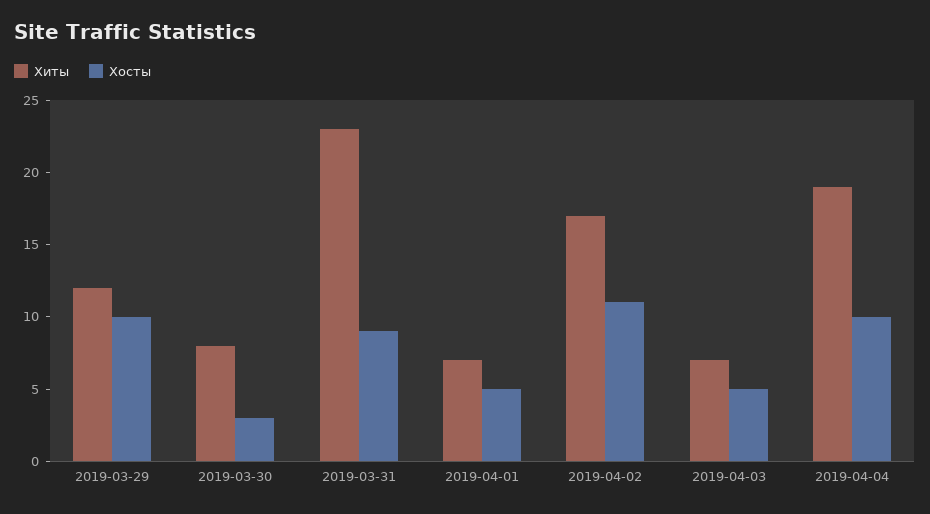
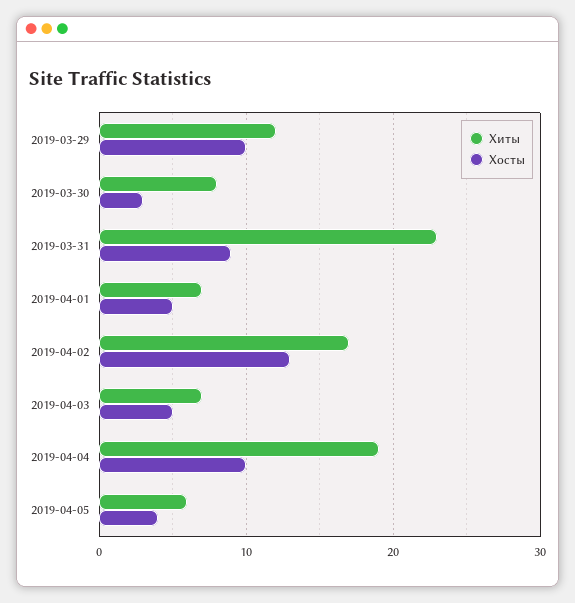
Хосты, 2019-04-02: 11 -> 13
Хиты, 2019-04-05: none -> 6
Хосты, 2019-04-05: none -> 4

